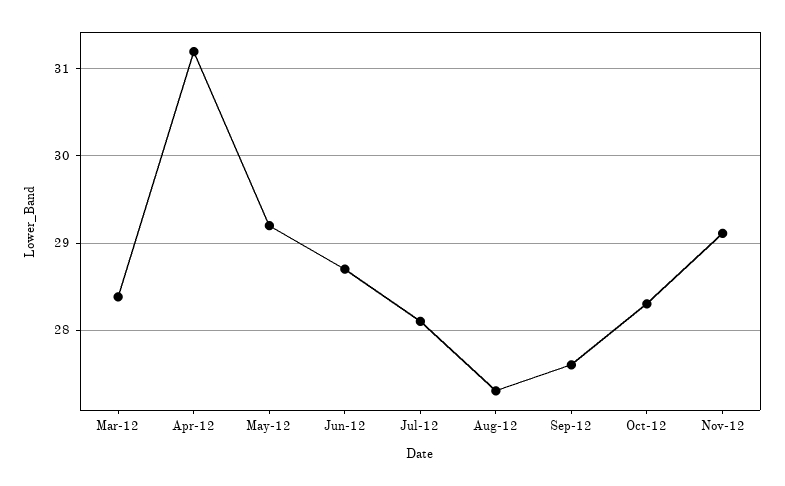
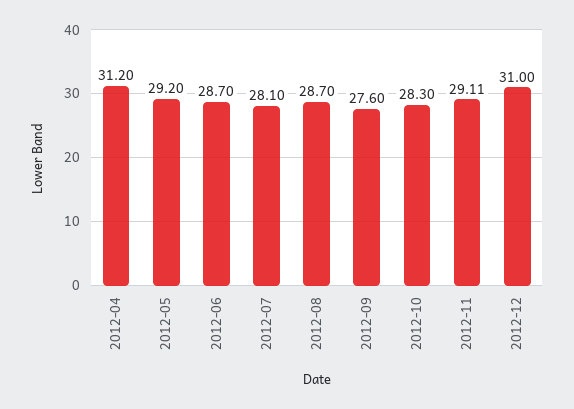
Mar-12: 28.4 -> none
Aug-12: 27.3 -> 28.7
2012-12: none -> 31

